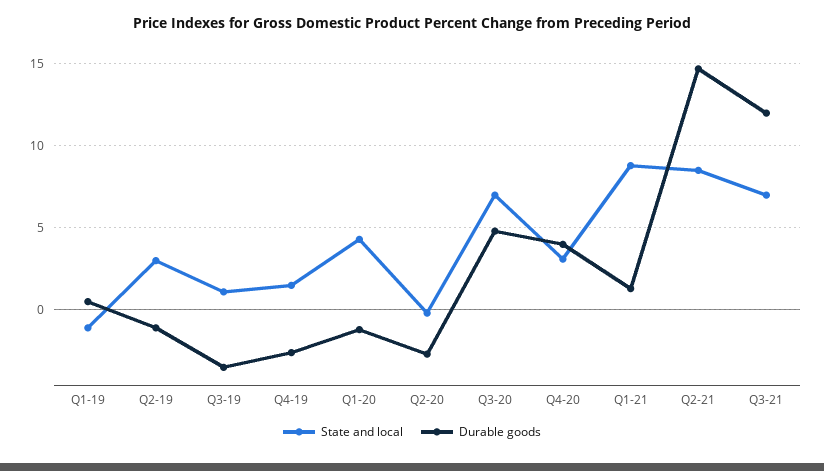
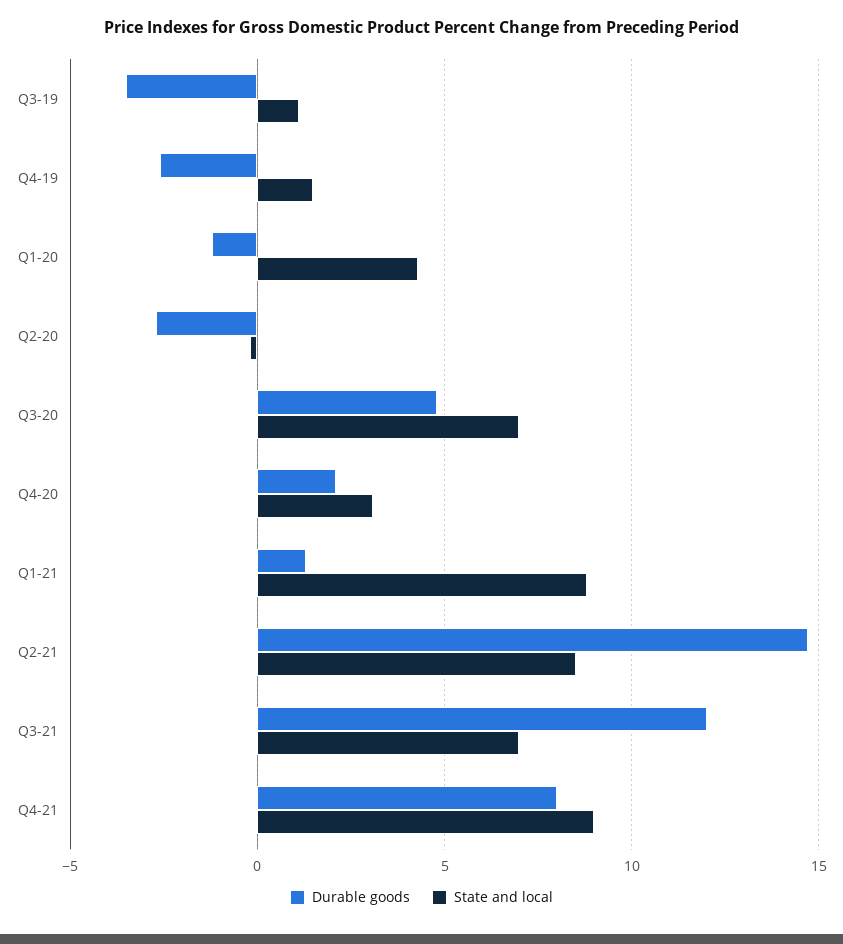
State and local, Q1-19: -1 -> none
Durable goods, Q1-19: 0.5 -> none
State and local, Q2-19: 3 -> none
Durable goods, Q2-19: -1 -> none
Durable goods, Q4-20: 4 -> 2
Durable goods, Q4-21: none -> 8
State and local, Q4-21: none -> 9

